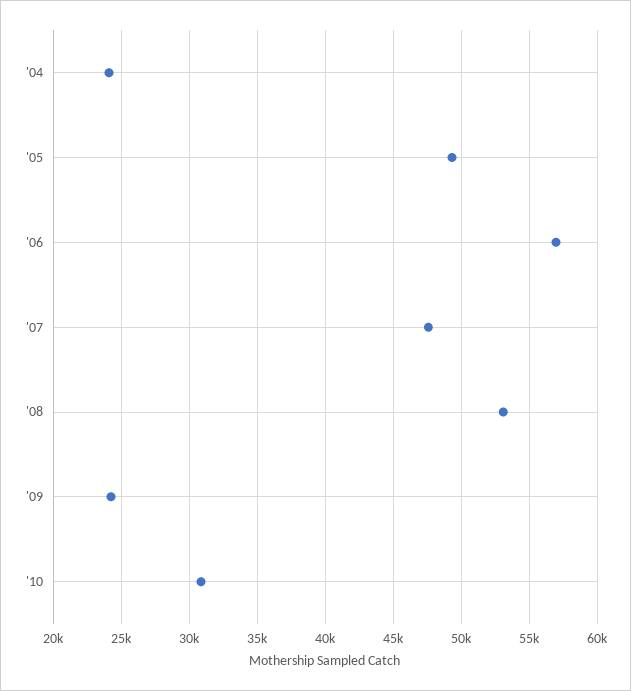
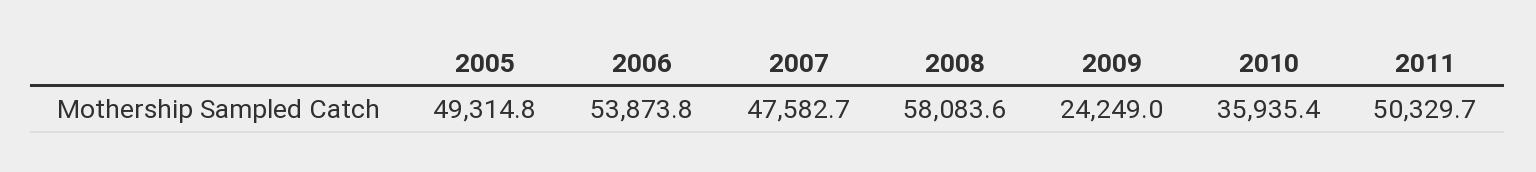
'04: 24000 -> none
'06: 57000 -> 53873.8
'08: 53000 -> 58083.6
'10: 31000 -> 35935.4
2011: none -> 50329.7

